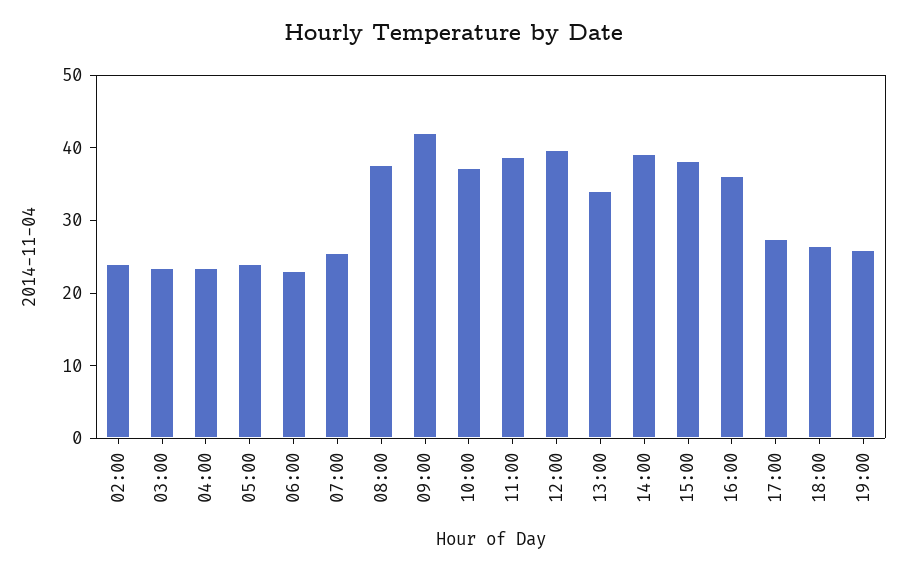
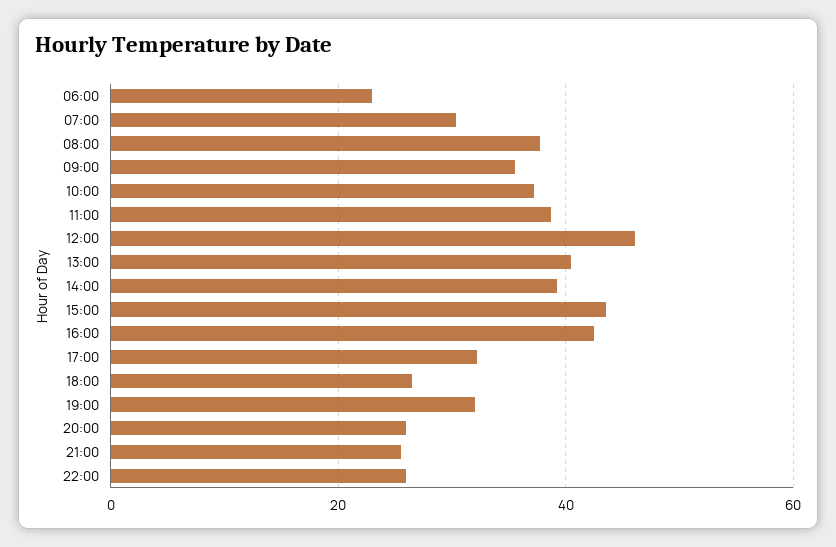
02:00: 24 -> none
03:00: 24 -> none
04:00: 24 -> none
05:00: 24 -> none
07:00: 26 -> 30
09:00: 42 -> 36
12:00: 40 -> 46
13:00: 34 -> 40
15:00: 38 -> 44
16:00: 36 -> 42
17:00: 28 -> 32
19:00: 26 -> 32
20:00: none -> 26
21:00: none -> 26
22:00: none -> 26

